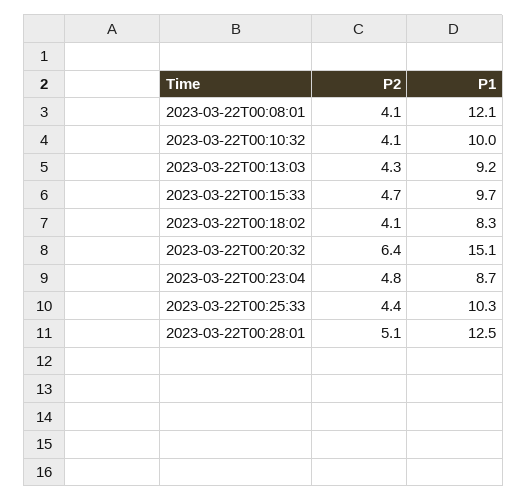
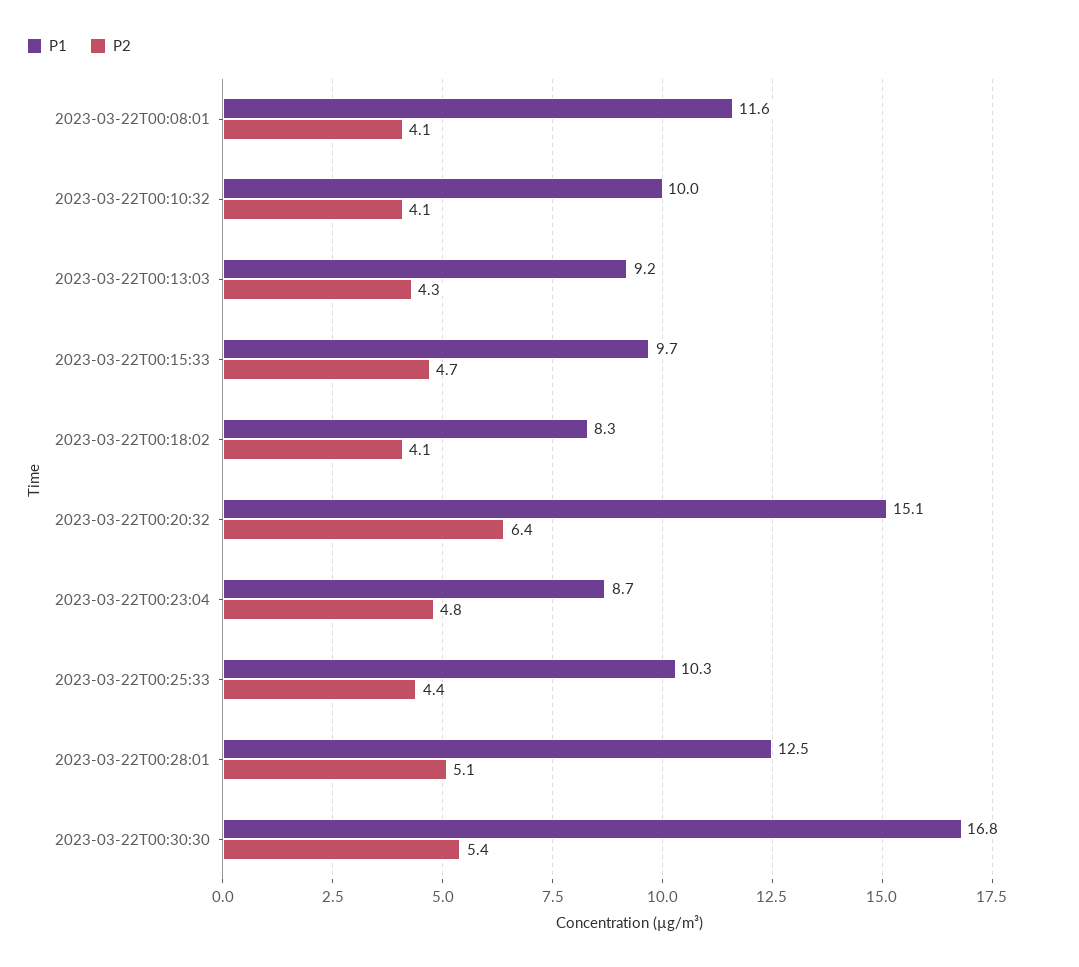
P1, 2023-03-22T00:08:01: 12.1 -> 11.6
P1, 2023-03-22T00:30:30: none -> 16.8
P2, 2023-03-22T00:30:30: none -> 5.4

